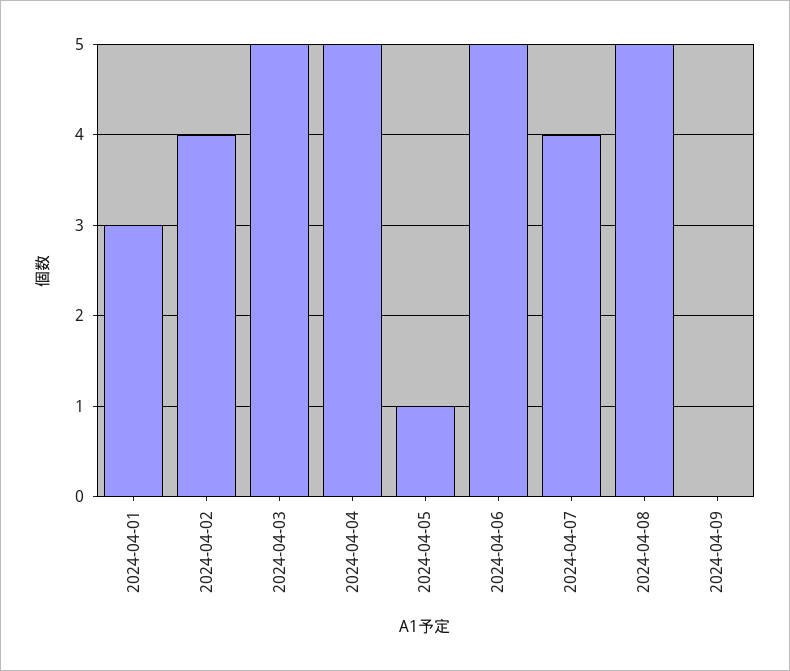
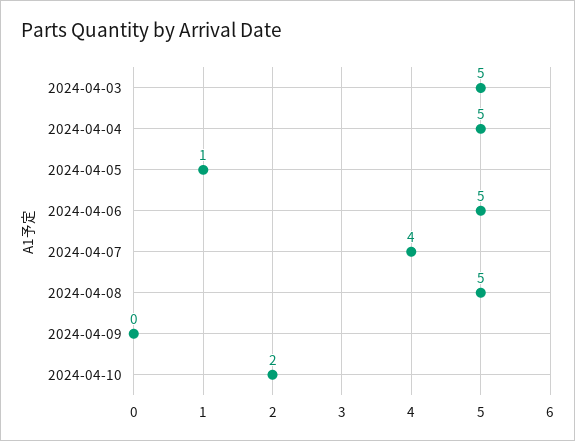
2024-04-01: 3 -> none
2024-04-02: 4 -> none
2024-04-10: none -> 2

